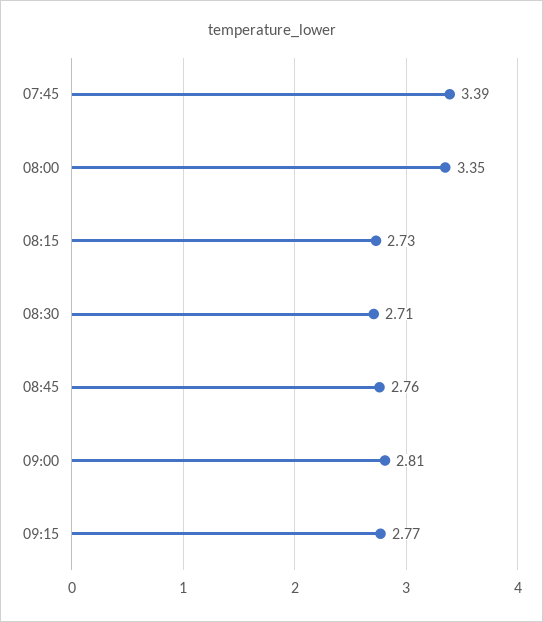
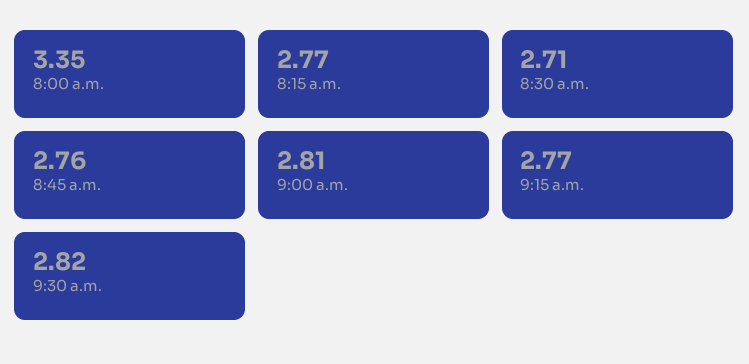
07:45: 3.39 -> none
08:15: 2.73 -> 2.77
9:30 a.m.: none -> 2.82

